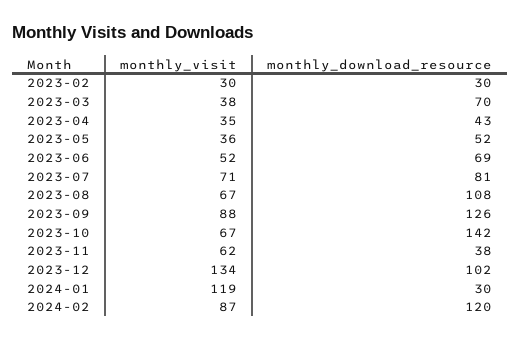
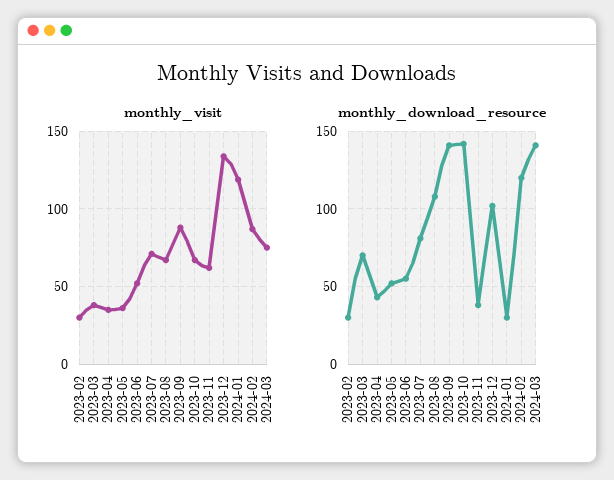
monthly_download_resource, 2023-06: 69 -> 55
monthly_download_resource, 2023-09: 126 -> 140
monthly_visit, 2024-03: none -> 75
monthly_download_resource, 2024-03: none -> 140

